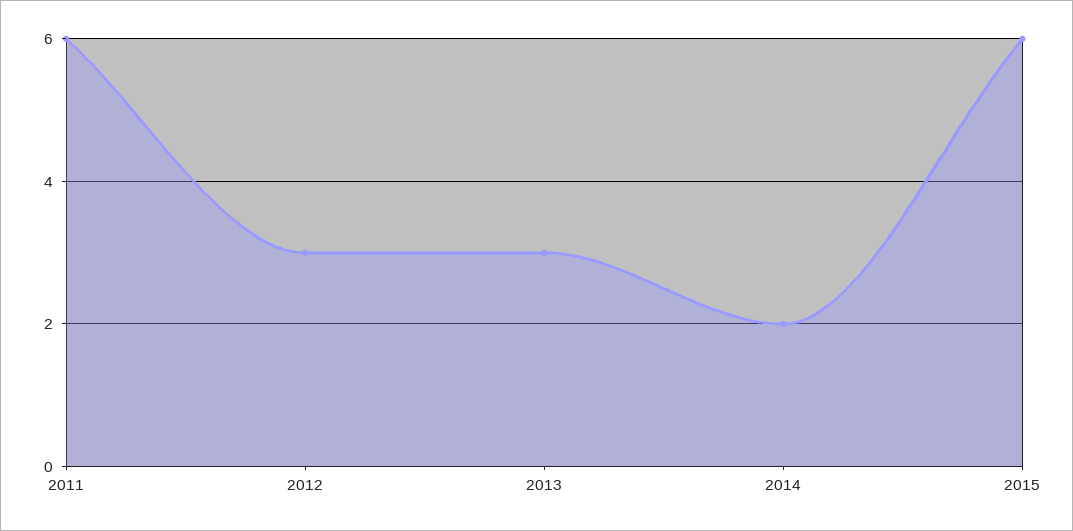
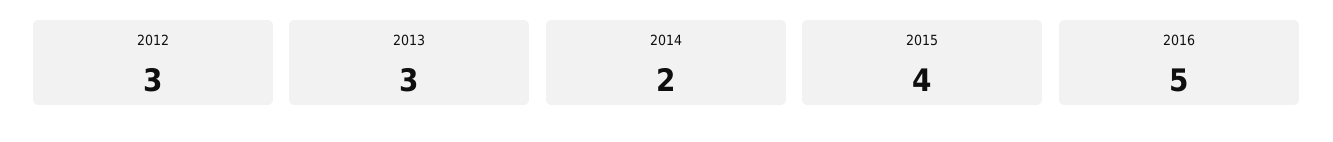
2011: 6 -> none
2015: 6 -> 4
2016: none -> 5

